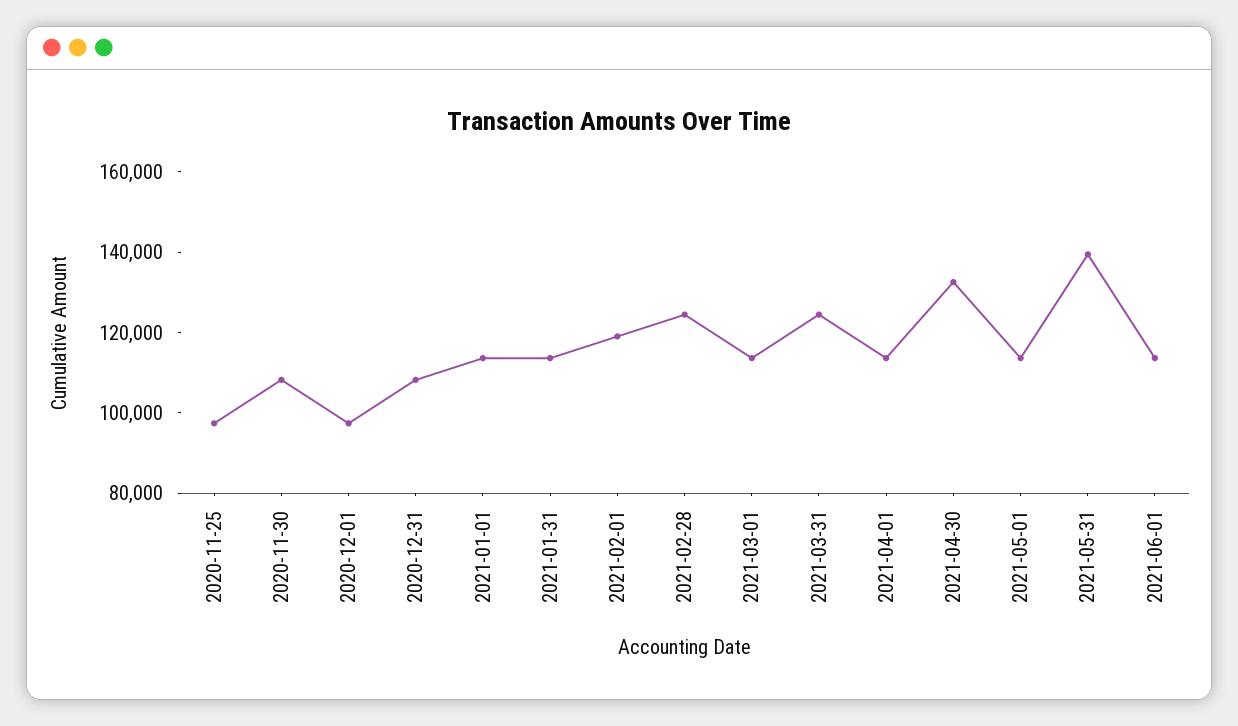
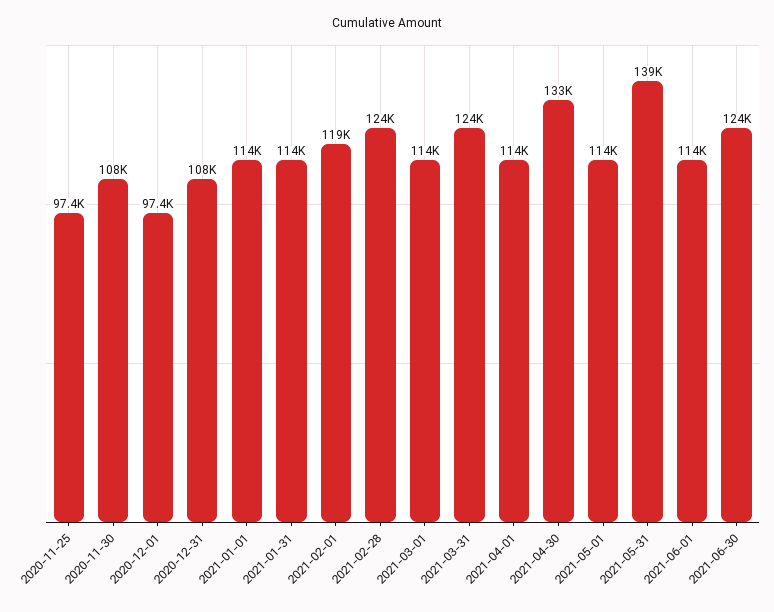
2021-06-30: none -> 124000

